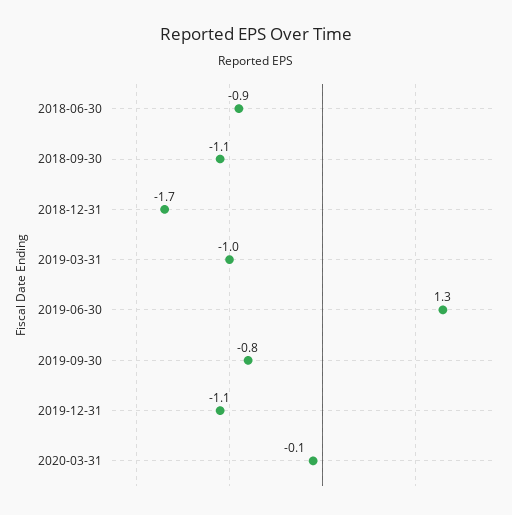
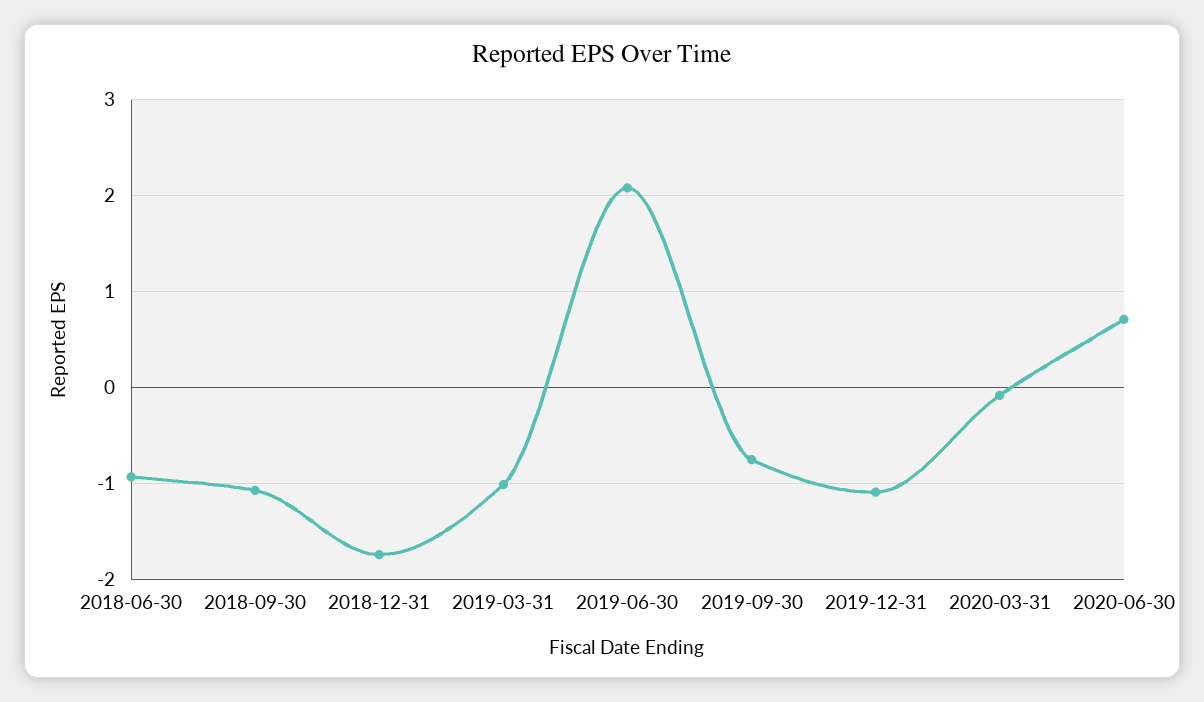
2019-06-30: 1.3 -> 2.1
2020-06-30: none -> 0.7

